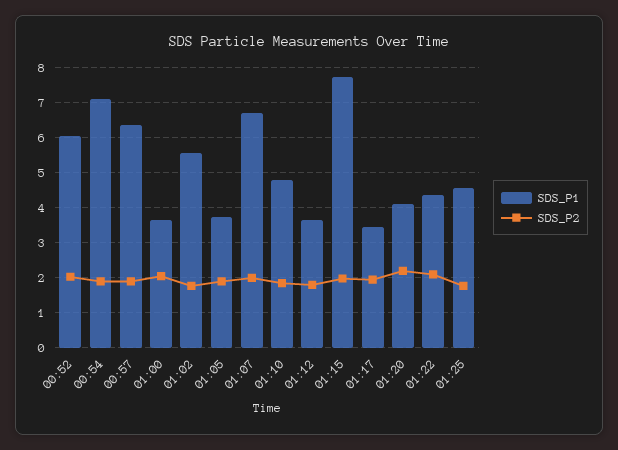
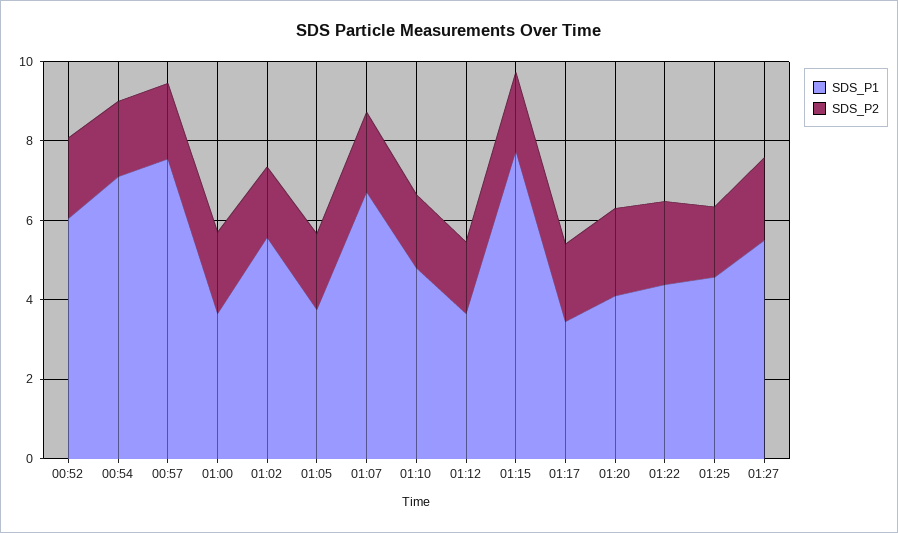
SDS_P1, 00:57: 6.4 -> 7.5
SDS_P1, 01:27: none -> 5.5
SDS_P2, 01:27: none -> 2

